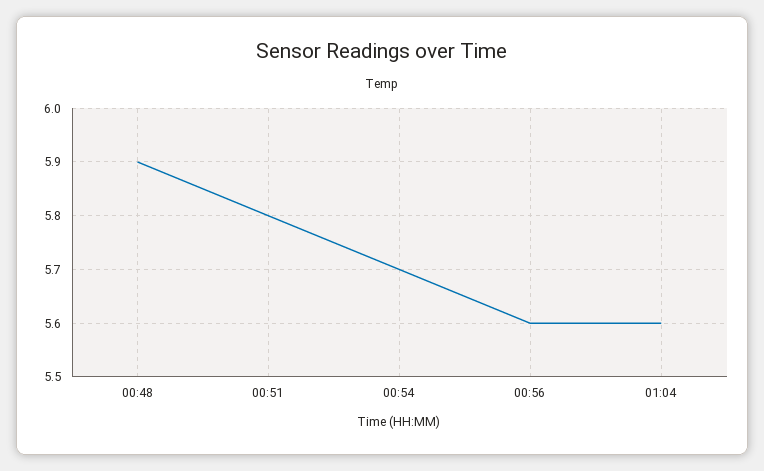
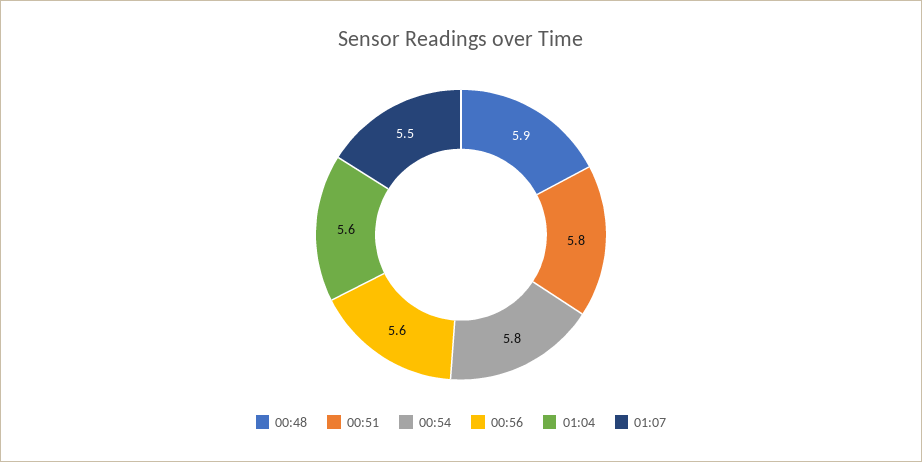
00:54: 5.7 -> 5.8
01:07: none -> 5.5

